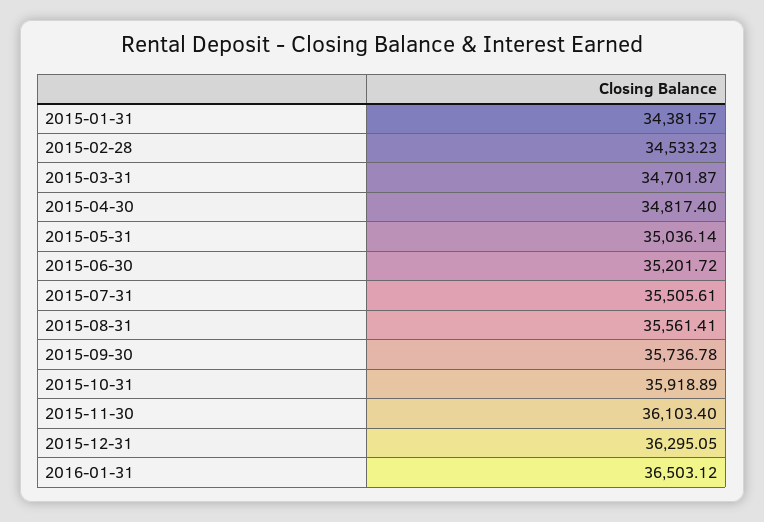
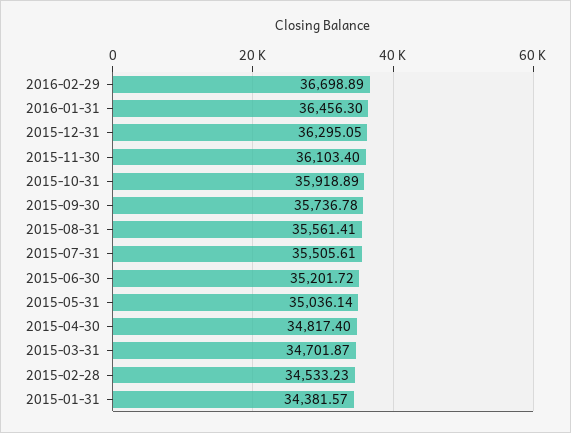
2016-01-31: 36503.12 -> 36456.3
2016-02-29: none -> 36698.89

